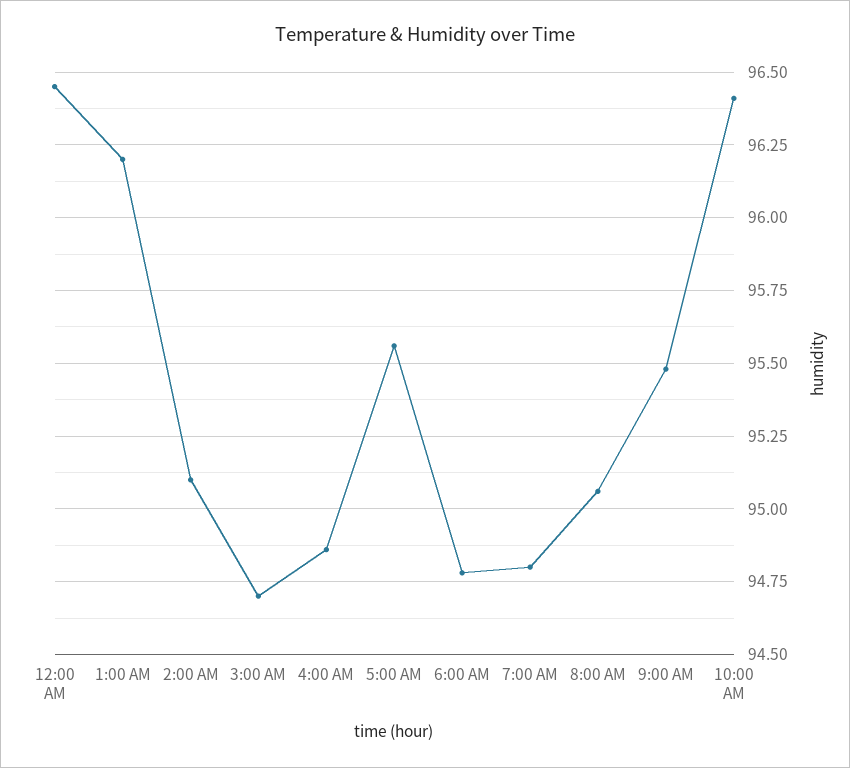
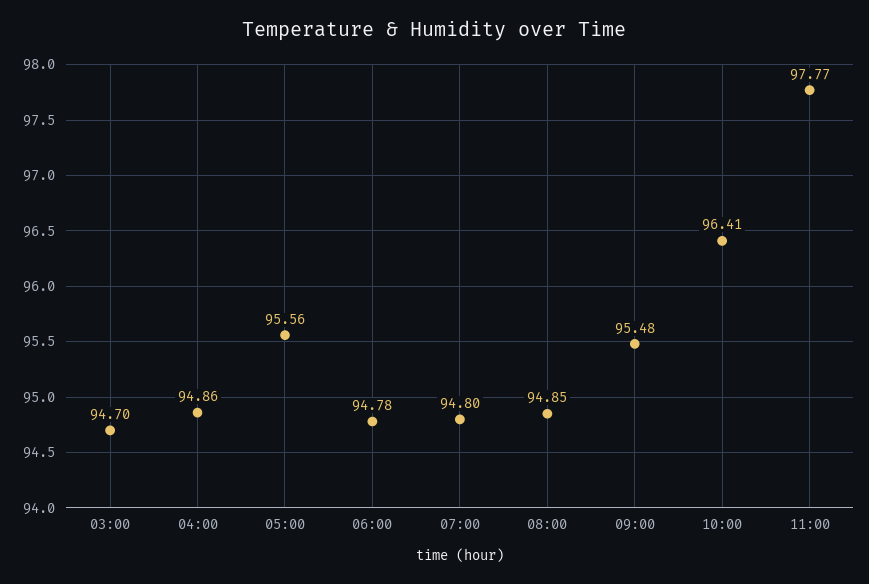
12:00 AM: 96.45 -> none
1:00 AM: 96.2 -> none
2:00 AM: 95.1 -> none
8:00 AM: 95.05 -> 94.85
11:00: none -> 97.77

